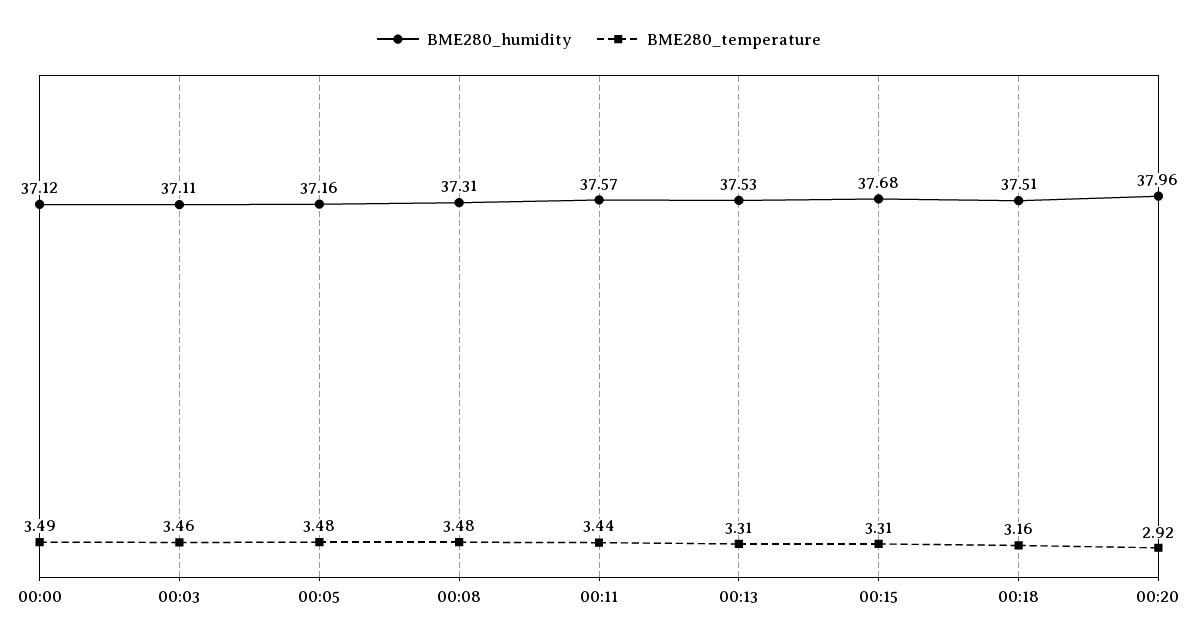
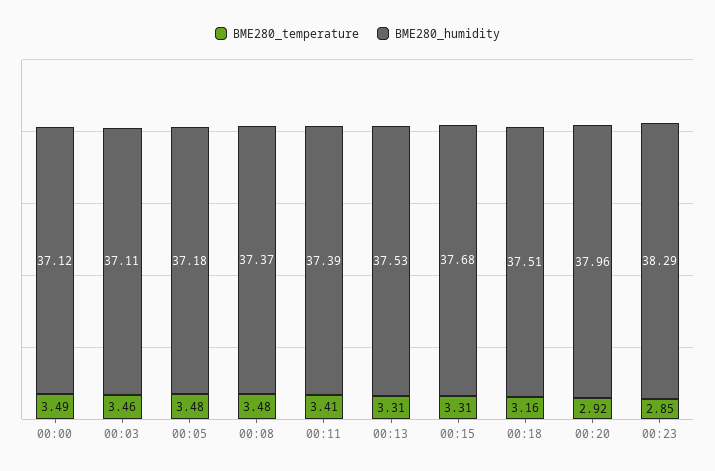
BME280_humidity, 00:05: 37.16 -> 37.18
BME280_humidity, 00:08: 37.31 -> 37.37
BME280_humidity, 00:11: 37.57 -> 37.39
BME280_temperature, 00:11: 3.44 -> 3.41
BME280_temperature, 00:23: none -> 2.85
BME280_humidity, 00:23: none -> 38.29

